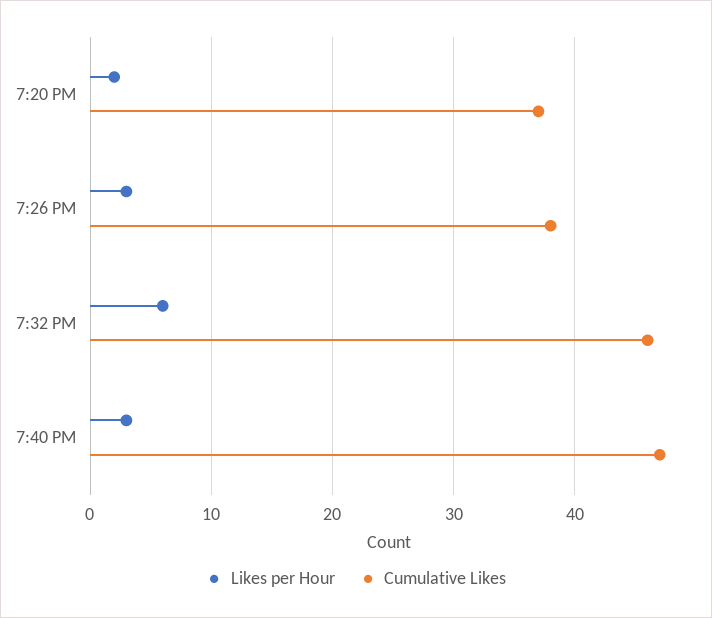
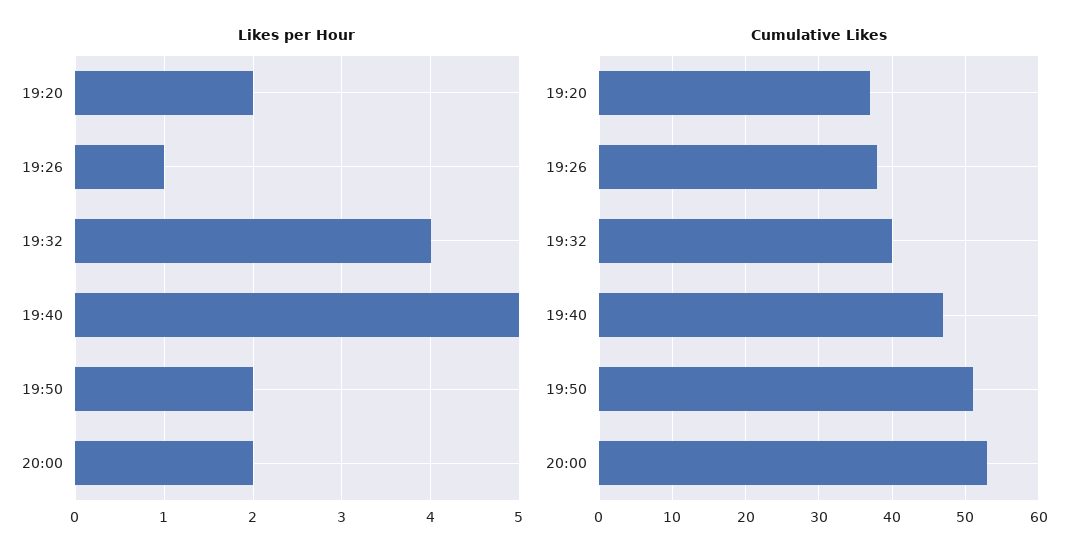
Likes per Hour, 7:26 PM: 3 -> 1
Likes per Hour, 7:32 PM: 6 -> 4
Cumulative Likes, 7:32 PM: 46 -> 40
Likes per Hour, 7:40 PM: 3 -> 5
Likes per Hour, 19:50: none -> 2
Likes per Hour, 20:00: none -> 2
Cumulative Likes, 19:50: none -> 51
Cumulative Likes, 20:00: none -> 53

